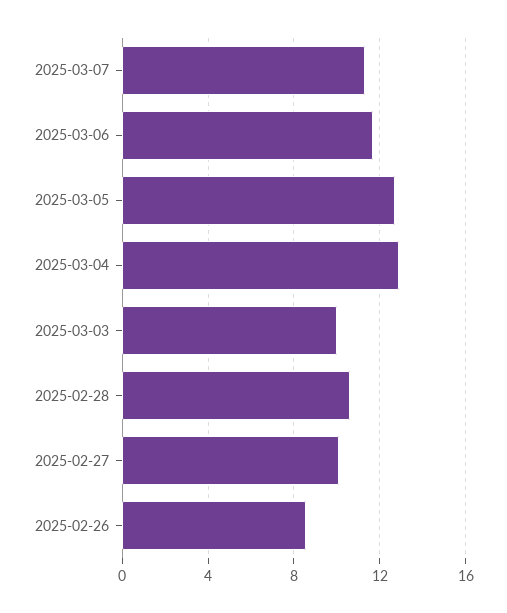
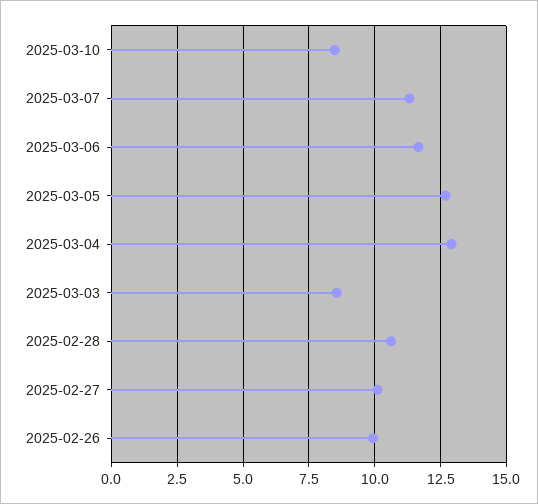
2025-03-03: 10 -> 8.5
2025-02-26: 8.5 -> 10
2025-03-10: none -> 8.5

